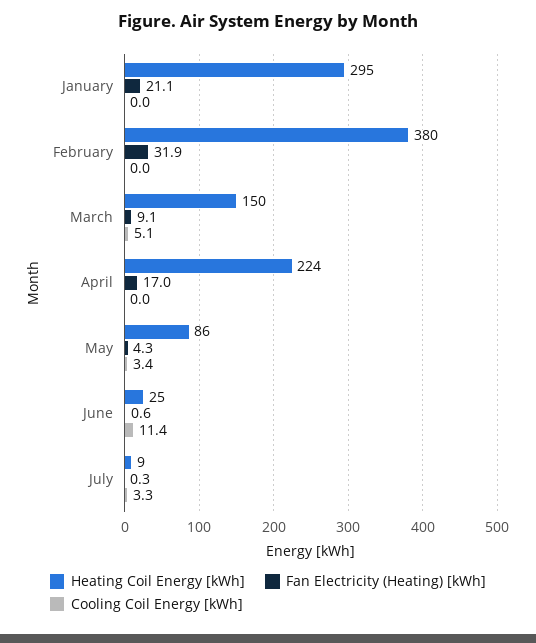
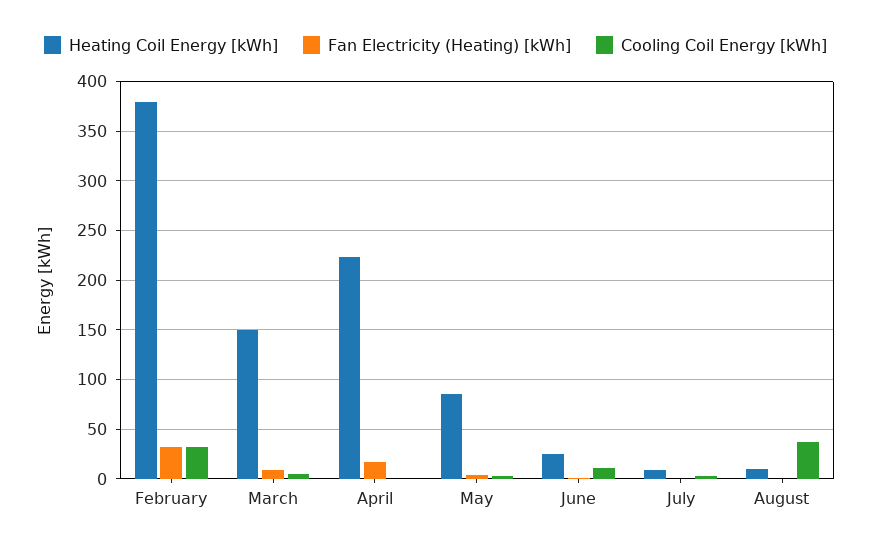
Heating Coil Energy [kWh], January: 295 -> none
Fan Electricity (Heating) [kWh], January: 21.1 -> none
Cooling Coil Energy [kWh], January: 0 -> none
Cooling Coil Energy [kWh], February: 0 -> 30
Heating Coil Energy [kWh], August: none -> 10
Fan Electricity (Heating) [kWh], August: none -> 0
Cooling Coil Energy [kWh], August: none -> 40

